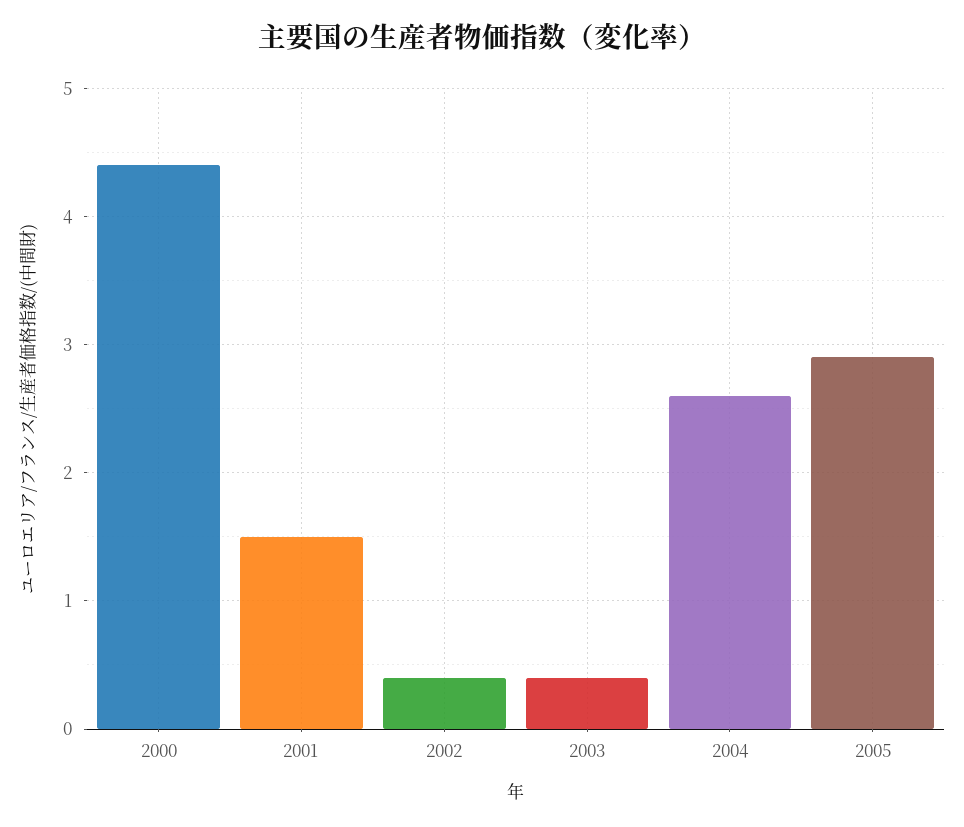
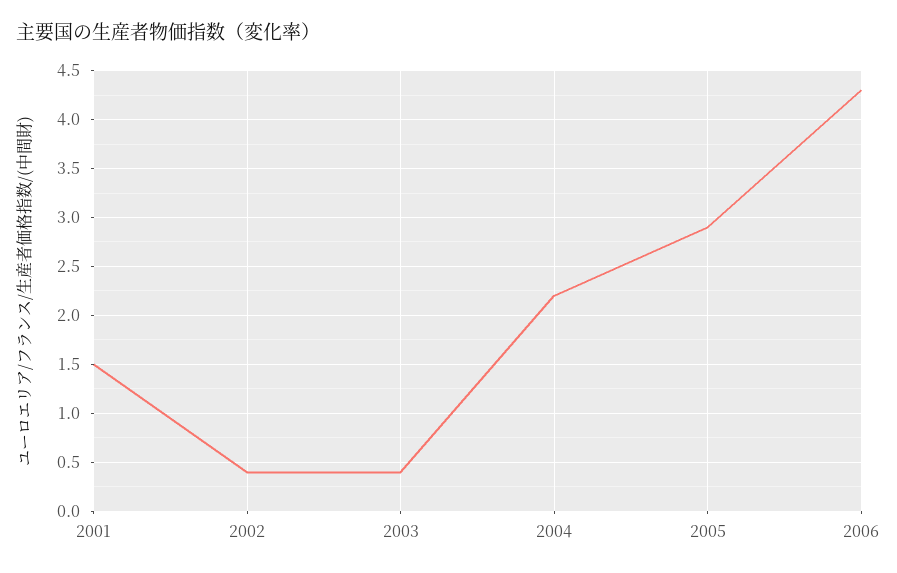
2000: 4.4 -> none
2004: 2.6 -> 2.2
2006: none -> 4.3

